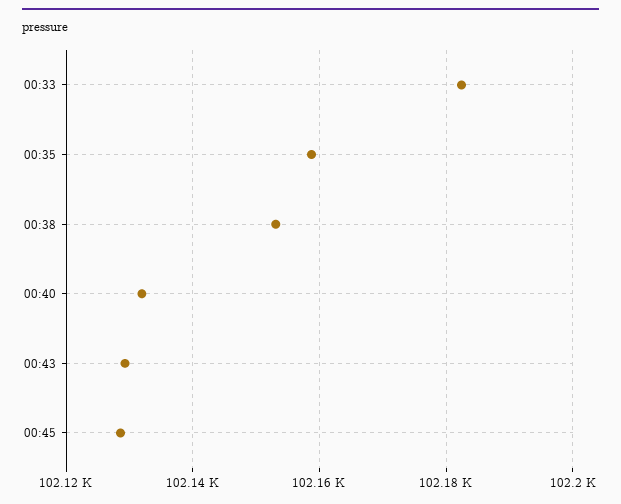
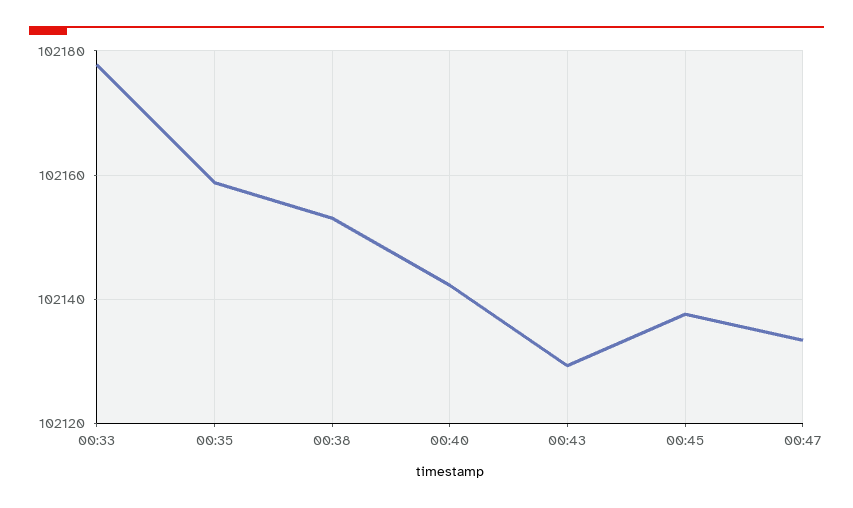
00:33: 102182 -> 102178
00:40: 102132 -> 102142
00:45: 102128 -> 102138
00:47: none -> 102134

